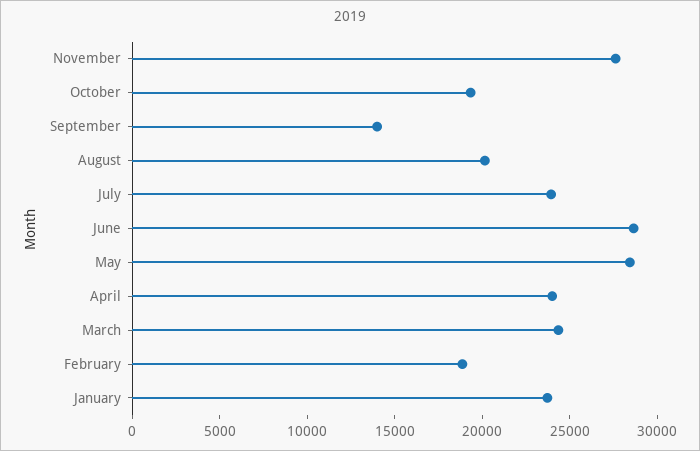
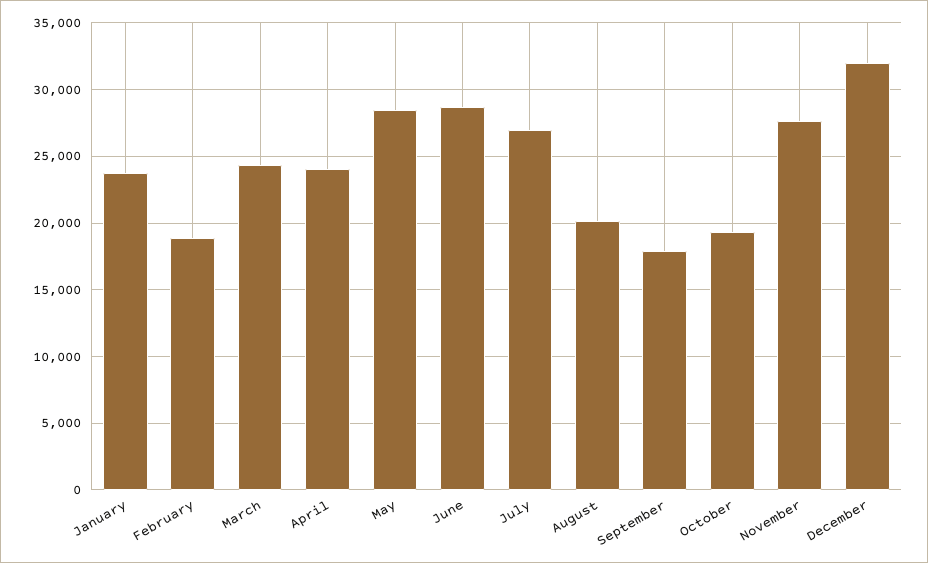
September: 14000 -> 18000
July: 24000 -> 27000
December: none -> 32000

